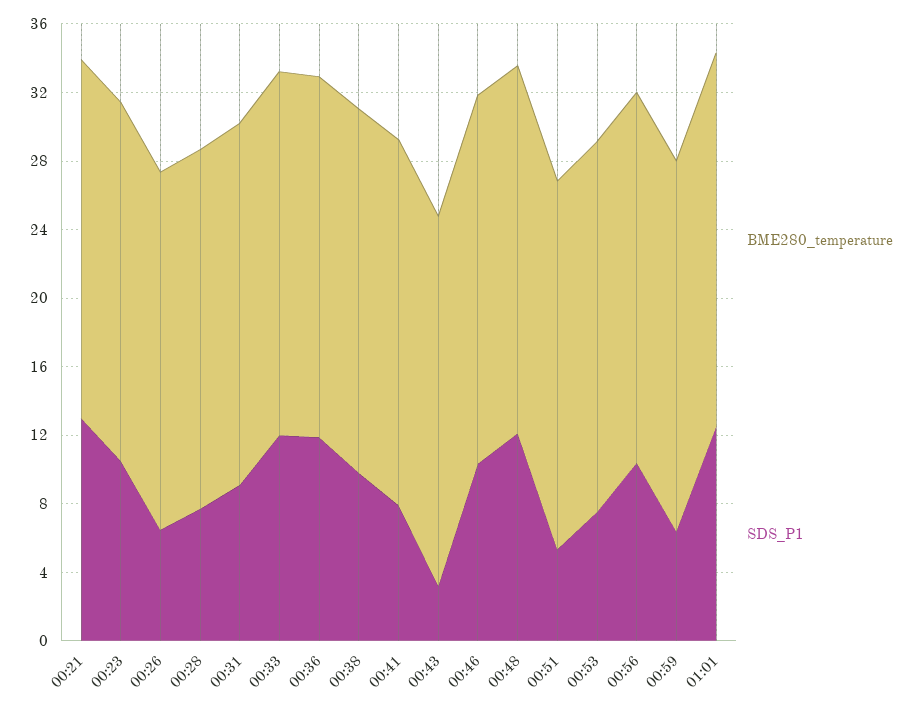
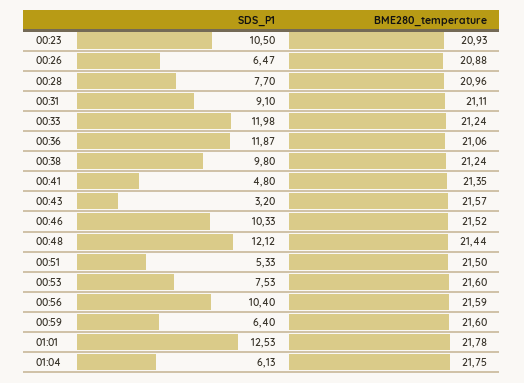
BME280_temperature, 00:21: 21 -> none
SDS_P1, 00:21: 13 -> none
SDS_P1, 00:41: 8 -> 4.8
SDS_P1, 01:04: none -> 6.13
BME280_temperature, 01:04: none -> 21.75

